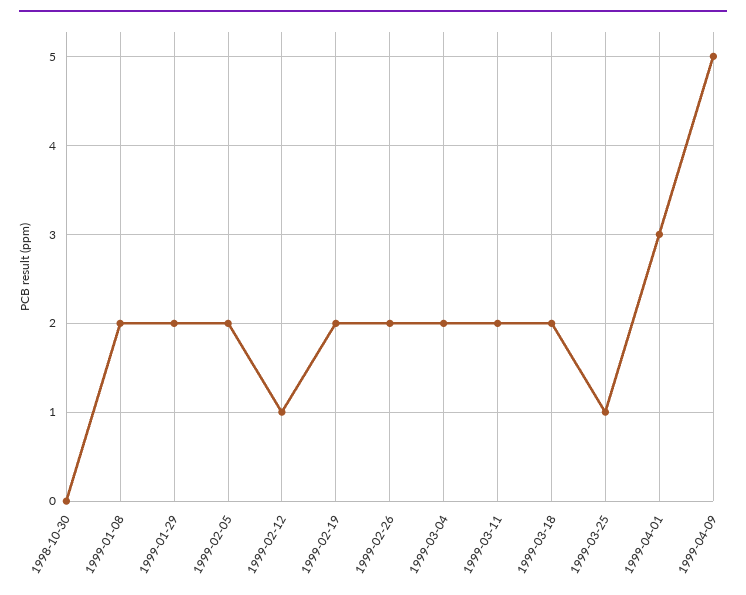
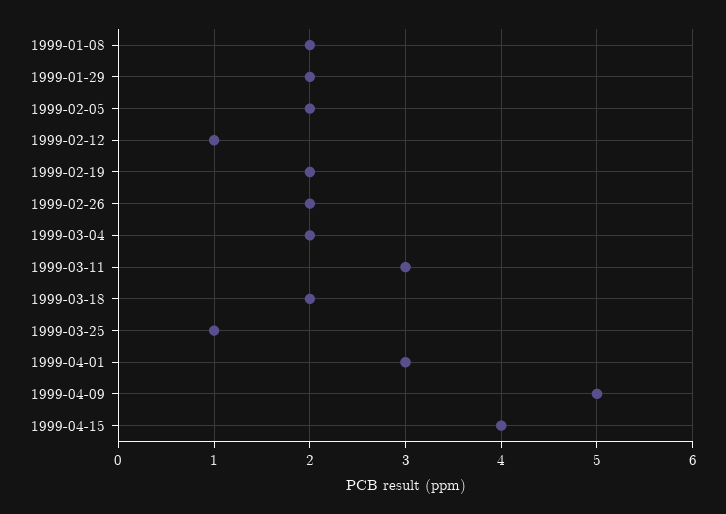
1998-10-30: 0 -> none
1999-03-11: 2 -> 3
1999-04-15: none -> 4

